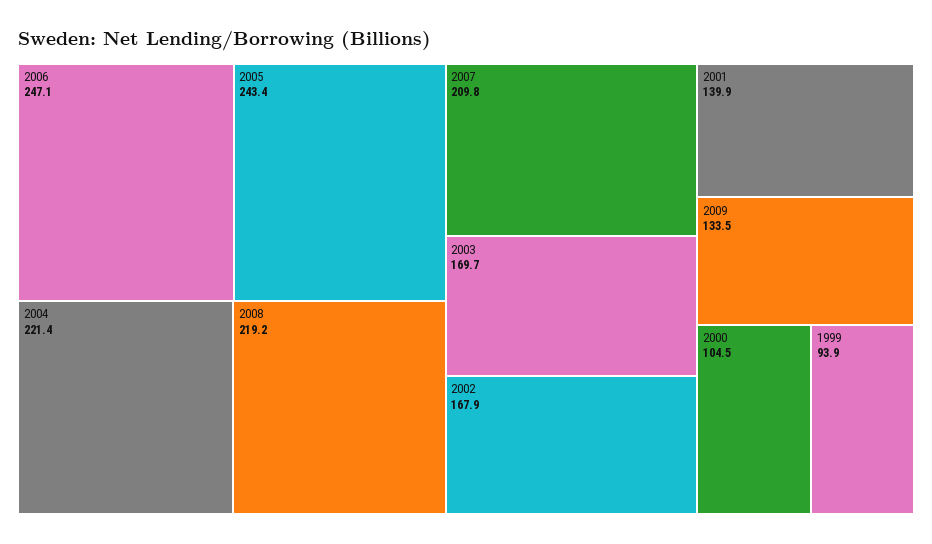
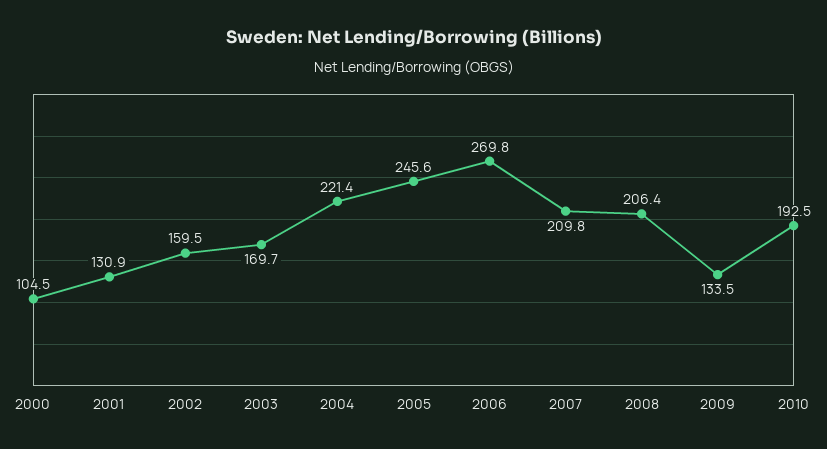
2006: 247.1 -> 269.8
2005: 243.4 -> 245.6
2008: 219.2 -> 206.4
2002: 167.9 -> 159.5
2001: 139.9 -> 130.9
1999: 93.9 -> none
2010: none -> 192.5

